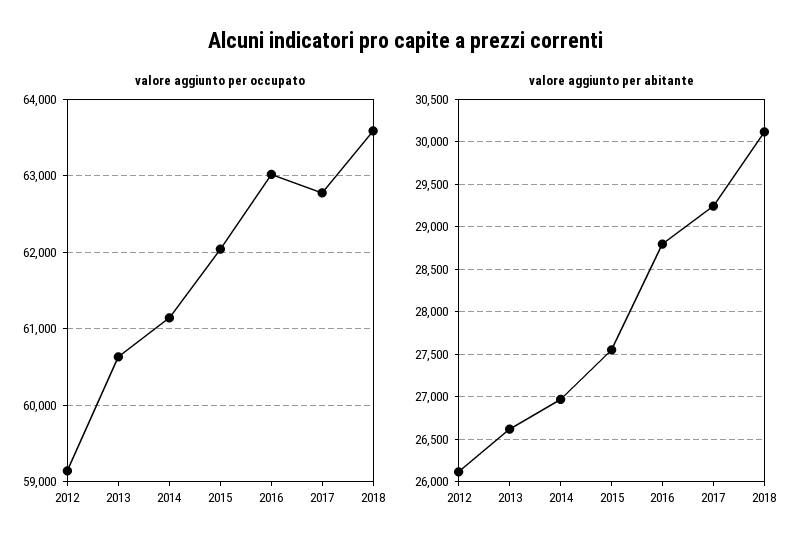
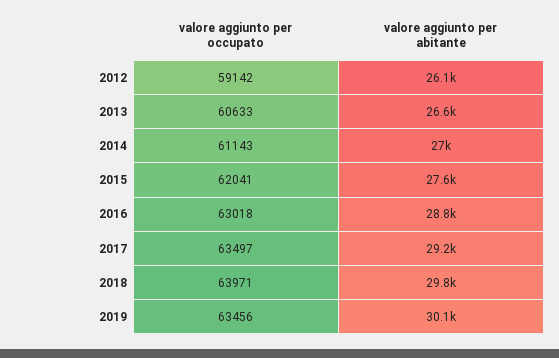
valore aggiunto per occupato, 2017: 62800 -> 63497
valore aggiunto per occupato, 2018: 63600 -> 63971
valore aggiunto per abitante, 2018: 30100 -> 29800
valore aggiunto per occupato, 2019: none -> 63456
valore aggiunto per abitante, 2019: none -> 30100

